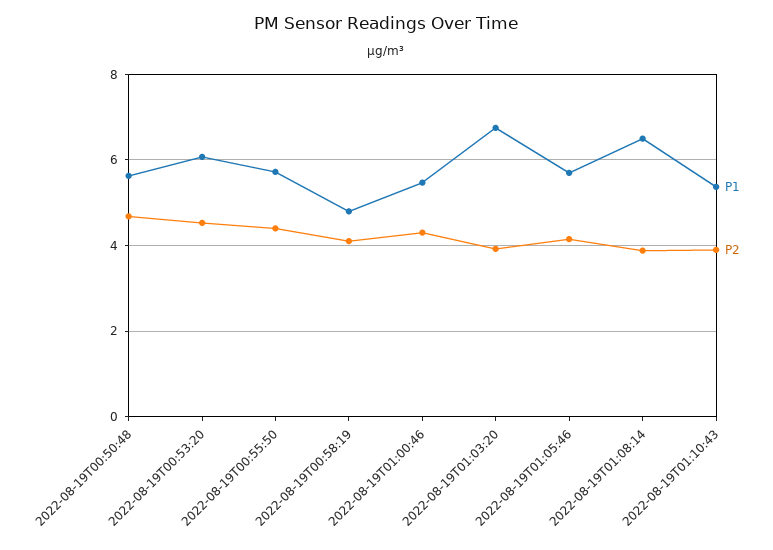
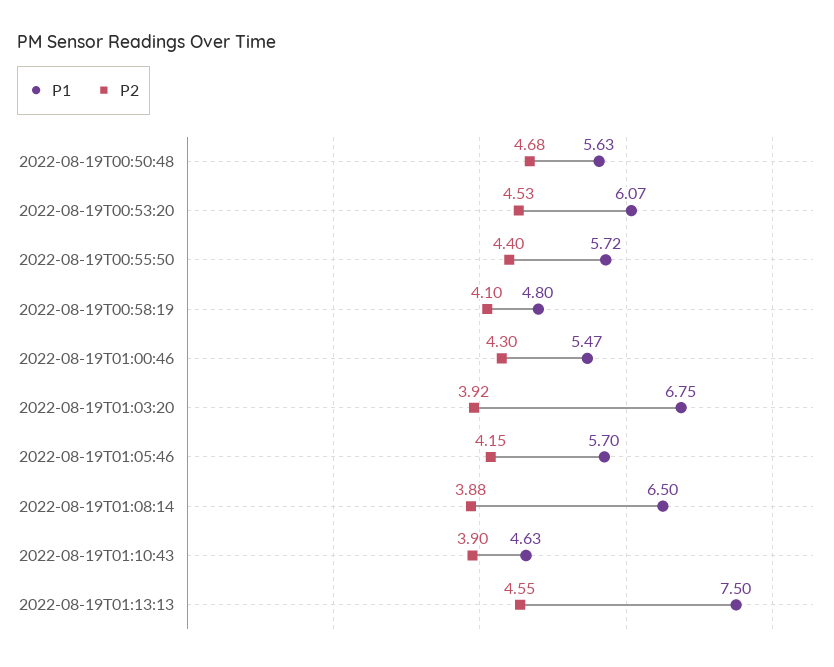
P1, 2022-08-19T01:10:43: 5.4 -> 4.63
P1, 2022-08-19T01:13:13: none -> 7.5
P2, 2022-08-19T01:13:13: none -> 4.55

